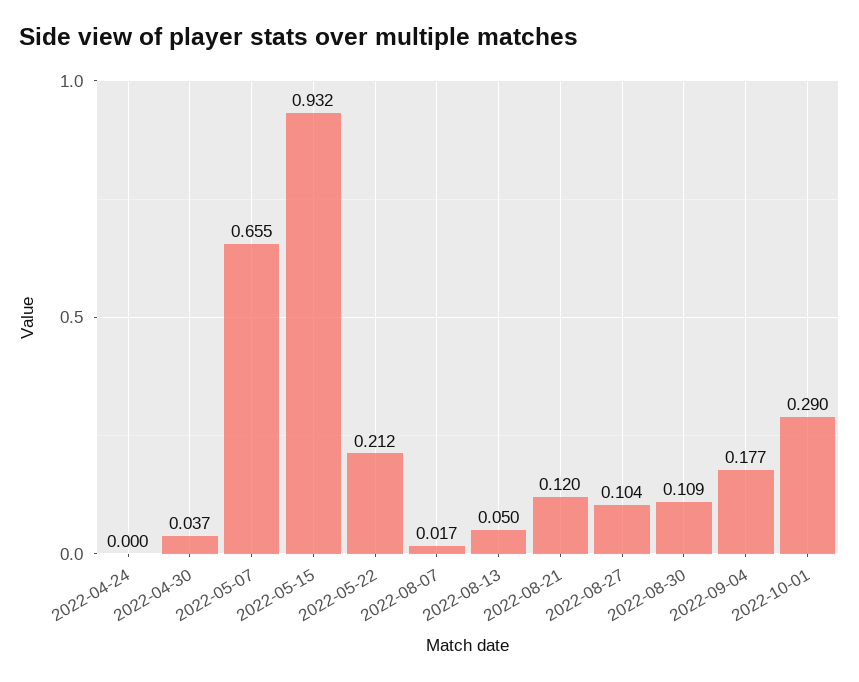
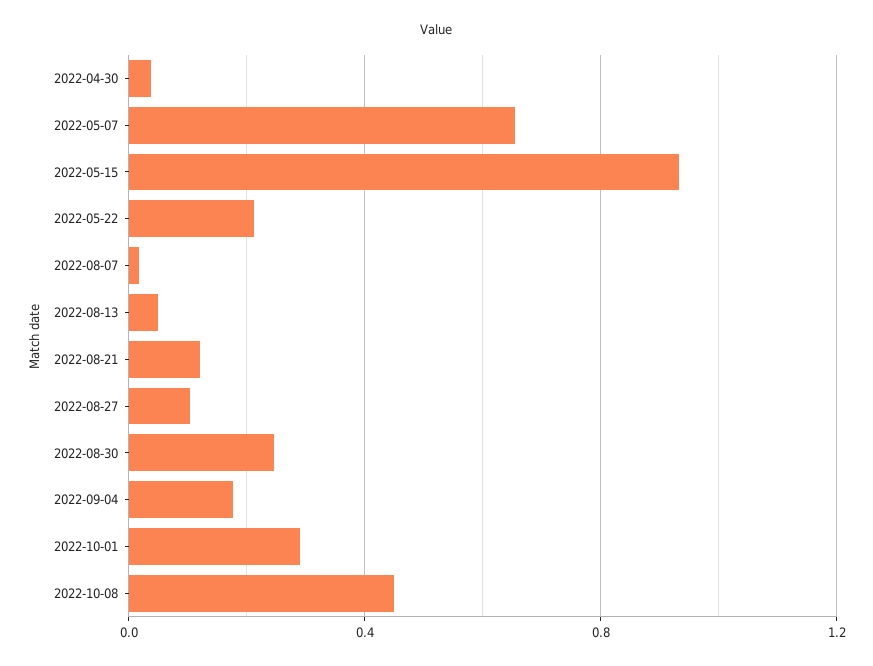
2022-04-24: 0 -> none
2022-08-30: 0.109 -> 0.25
2022-10-08: none -> 0.45

